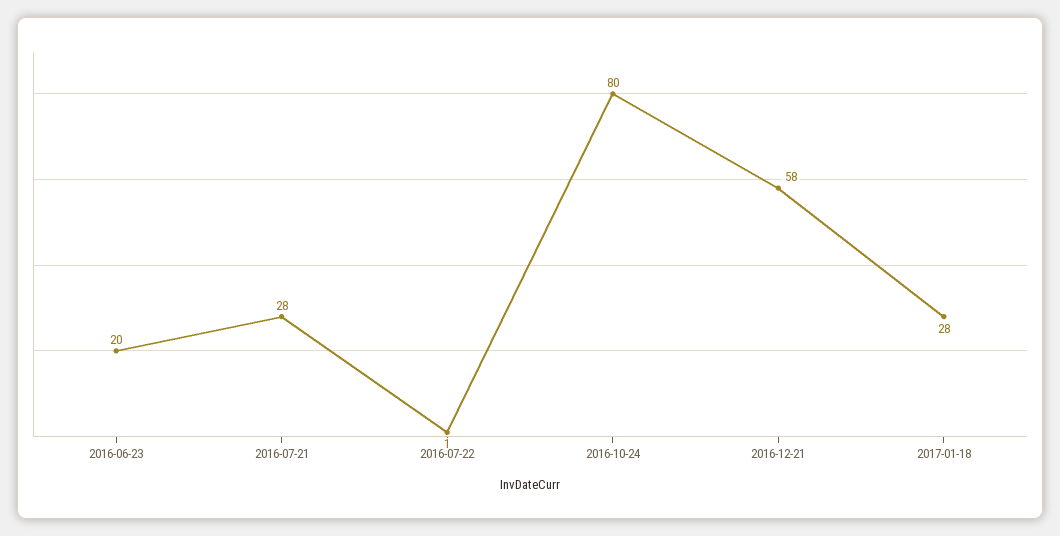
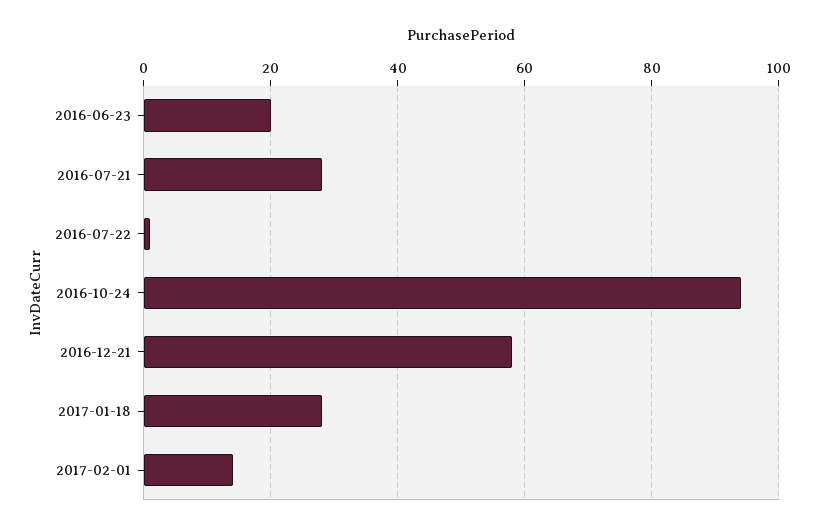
2016-10-24: 80 -> 95
2017-02-01: none -> 15

